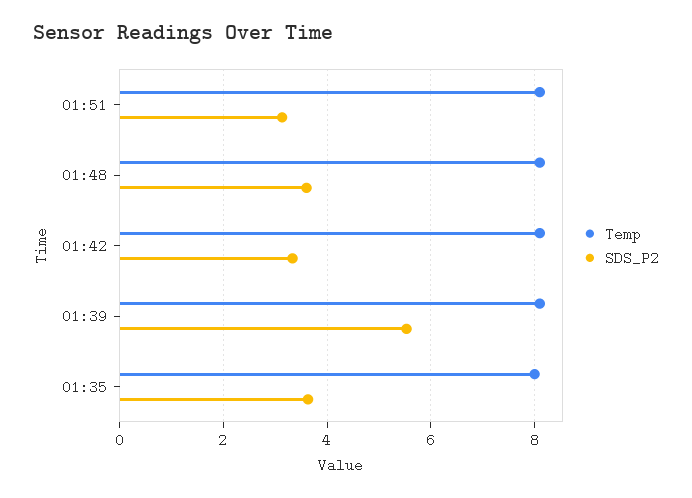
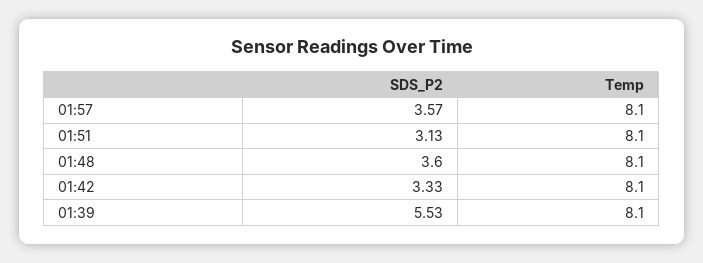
Temp, 01:35: 8 -> none
SDS_P2, 01:35: 3.6 -> none
SDS_P2, 01:57: none -> 3.57
Temp, 01:57: none -> 8.1

